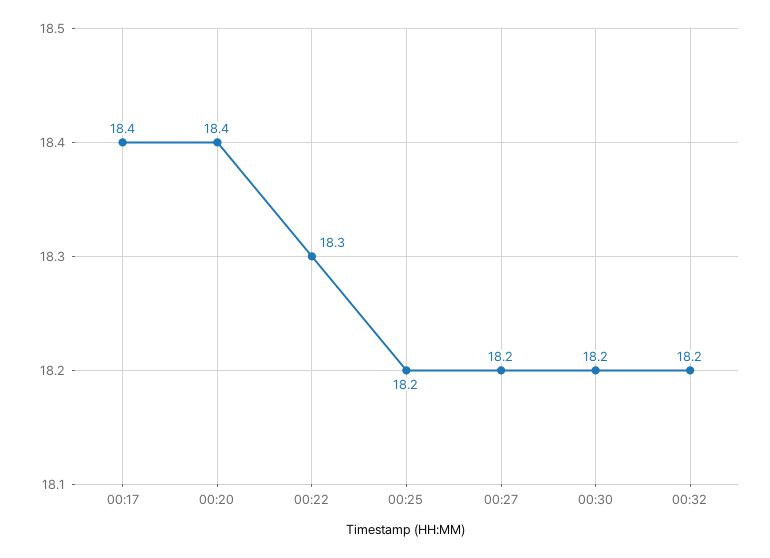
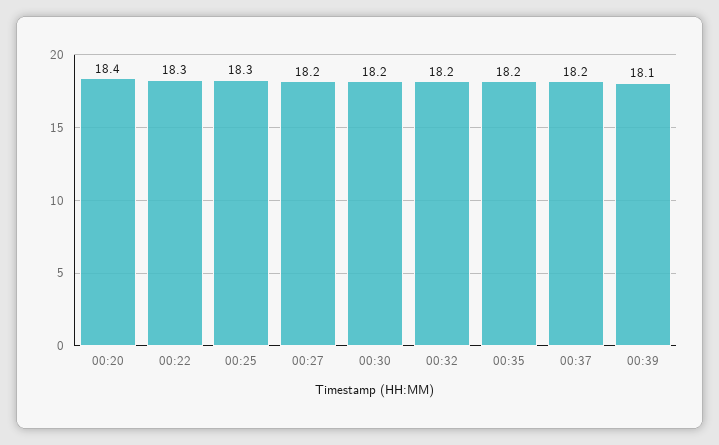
00:17: 18.4 -> none
00:25: 18.2 -> 18.3
00:35: none -> 18.2
00:37: none -> 18.2
00:39: none -> 18.1

